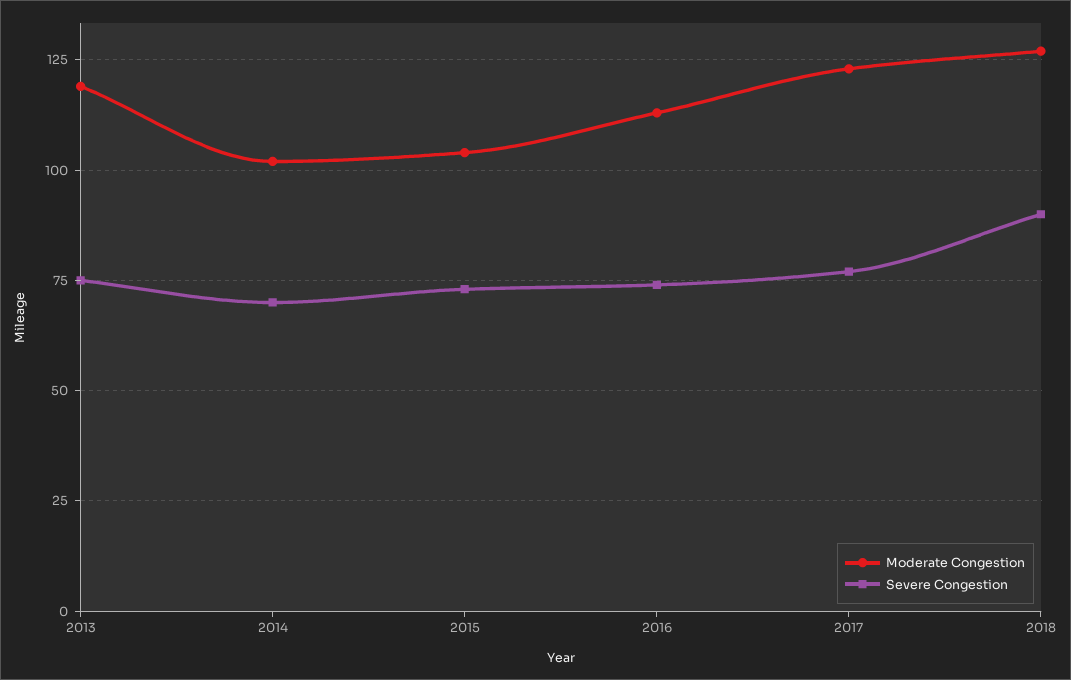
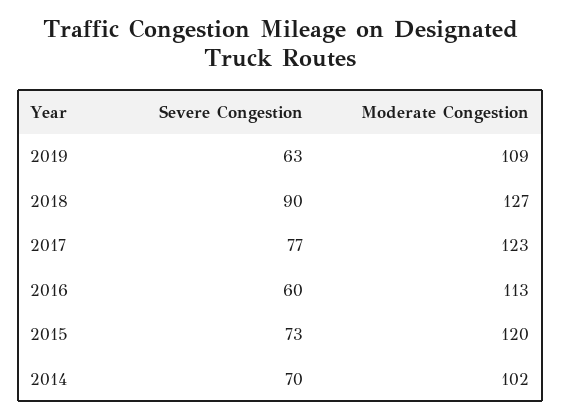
Moderate Congestion, 2013: 120 -> none
Severe Congestion, 2013: 75 -> none
Moderate Congestion, 2015: 105 -> 120
Severe Congestion, 2016: 75 -> 60
Severe Congestion, 2019: none -> 63
Moderate Congestion, 2019: none -> 109

